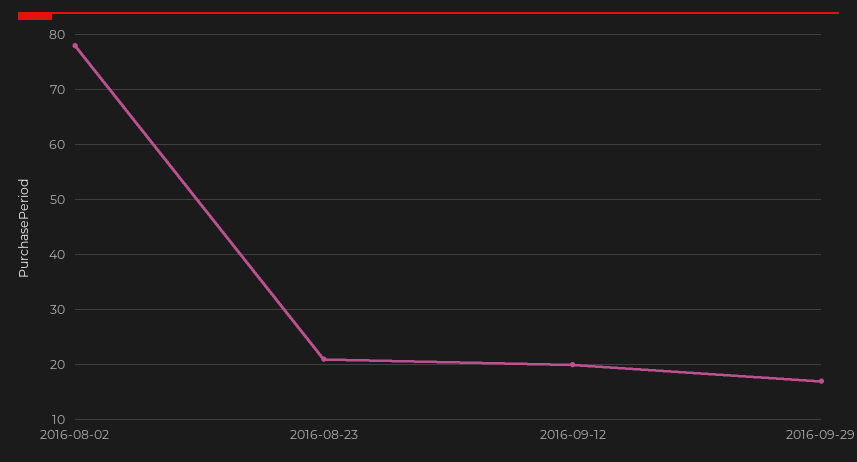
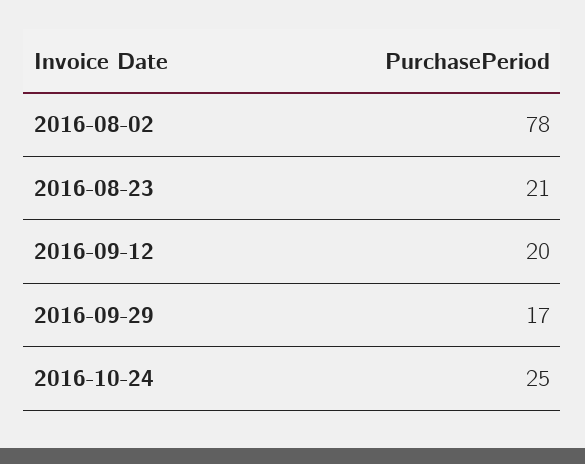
2016-10-24: none -> 25

